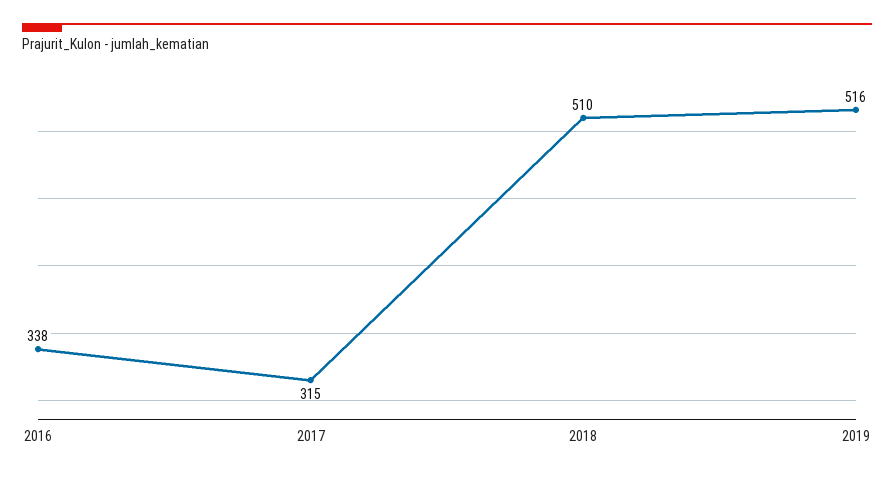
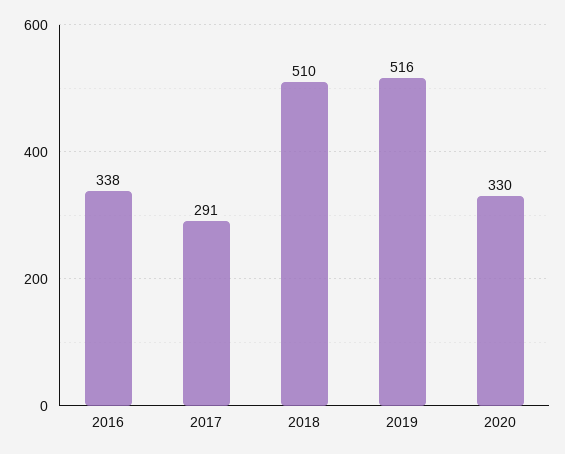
2017: 315 -> 291
2020: none -> 330

